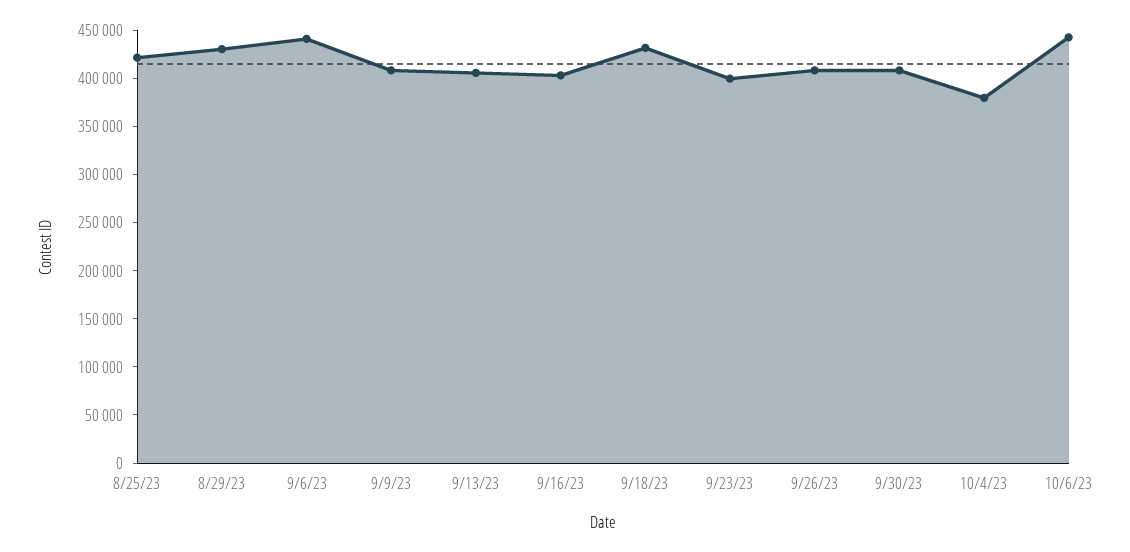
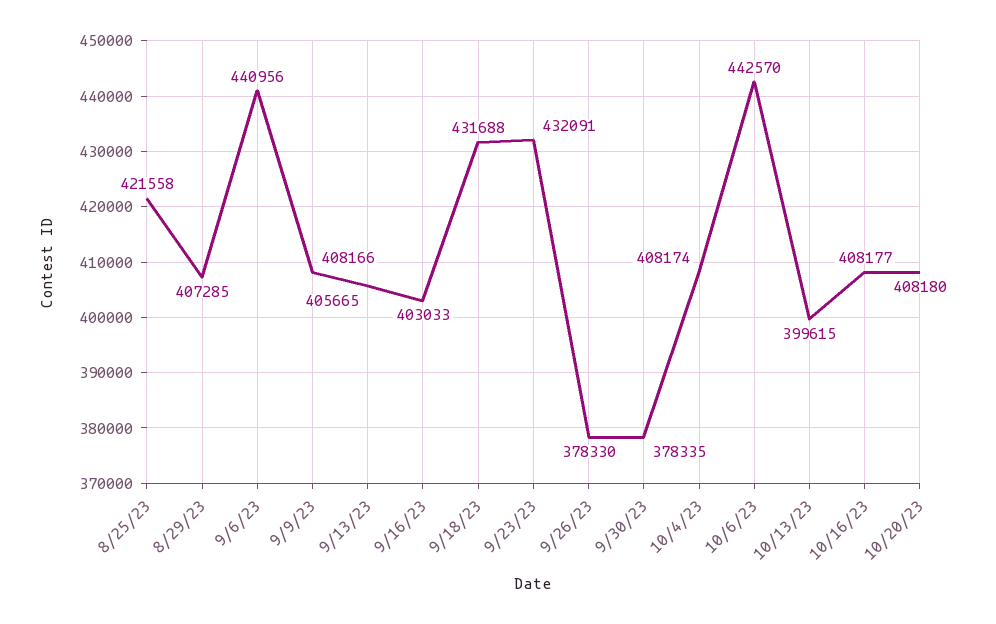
8/29/23: 430000 -> 407285
9/23/23: 400000 -> 432091
9/26/23: 410000 -> 378330
9/30/23: 410000 -> 378335
10/4/23: 380000 -> 408174
10/13/23: none -> 399615
10/16/23: none -> 408177
10/20/23: none -> 408180

